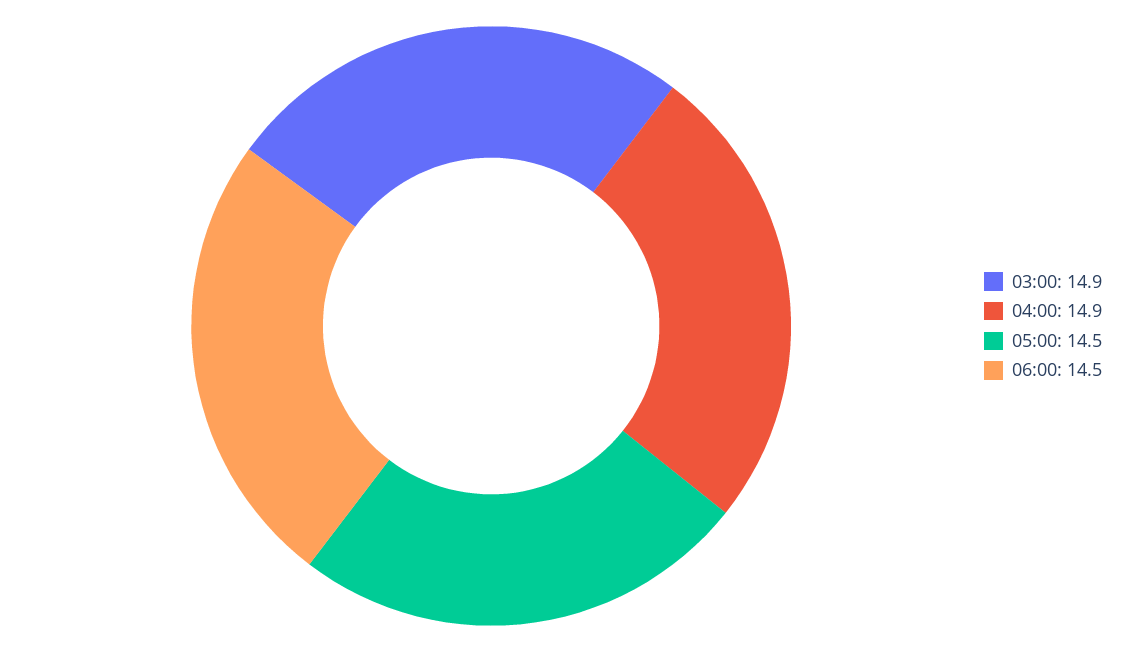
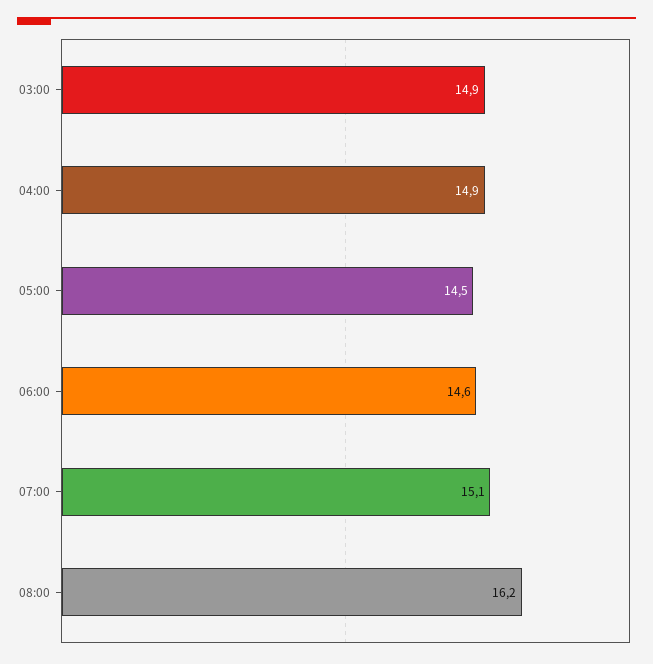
06:00: 14.5 -> 14.6
07:00: none -> 15.1
08:00: none -> 16.2

